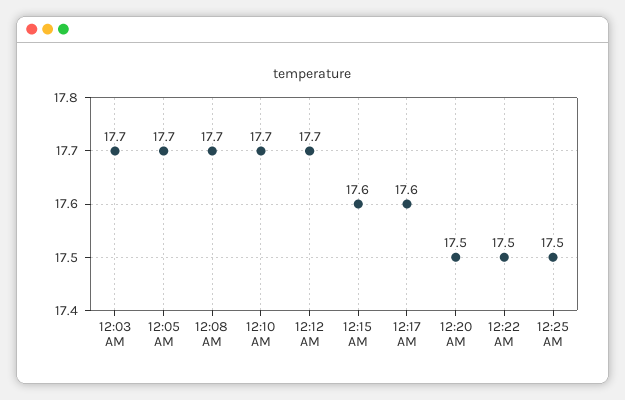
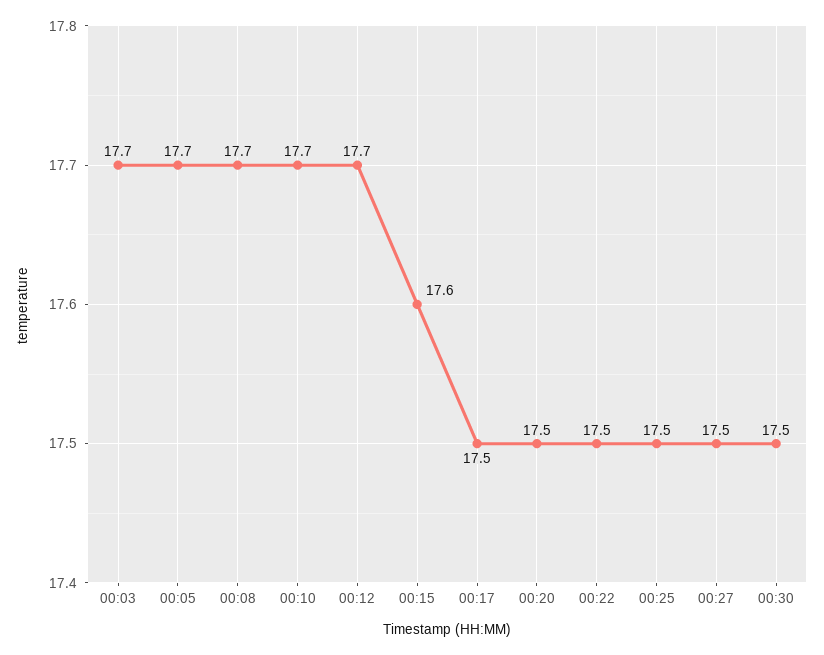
12:17 AM: 17.6 -> 17.5
00:27: none -> 17.5
00:30: none -> 17.5

